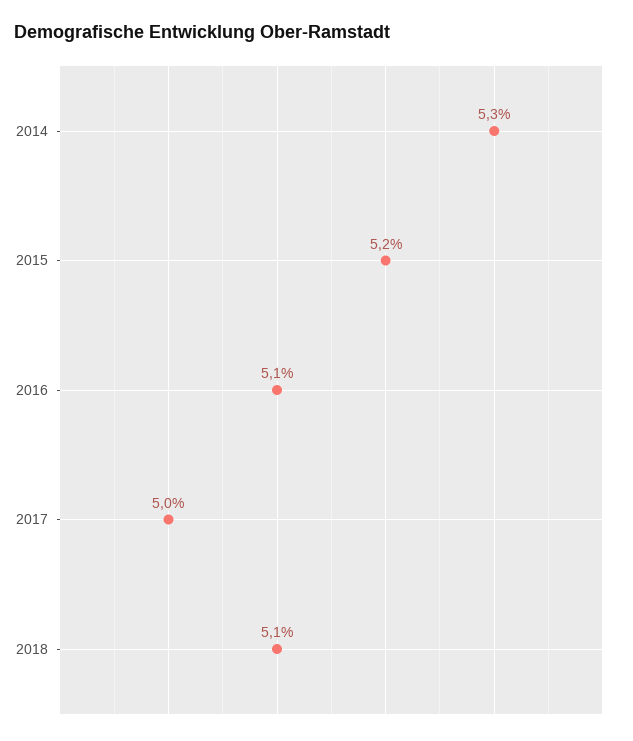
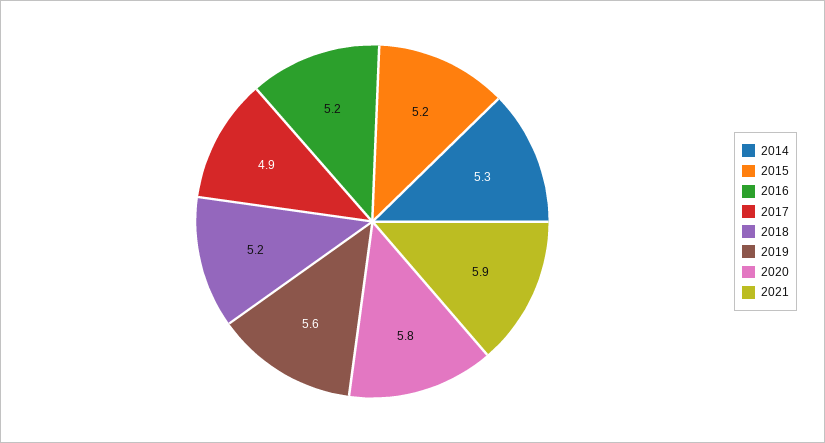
2016: 5.1 -> 5.2
2017: 5 -> 4.9
2018: 5.1 -> 5.2
2019: none -> 5.6
2020: none -> 5.8
2021: none -> 5.9

